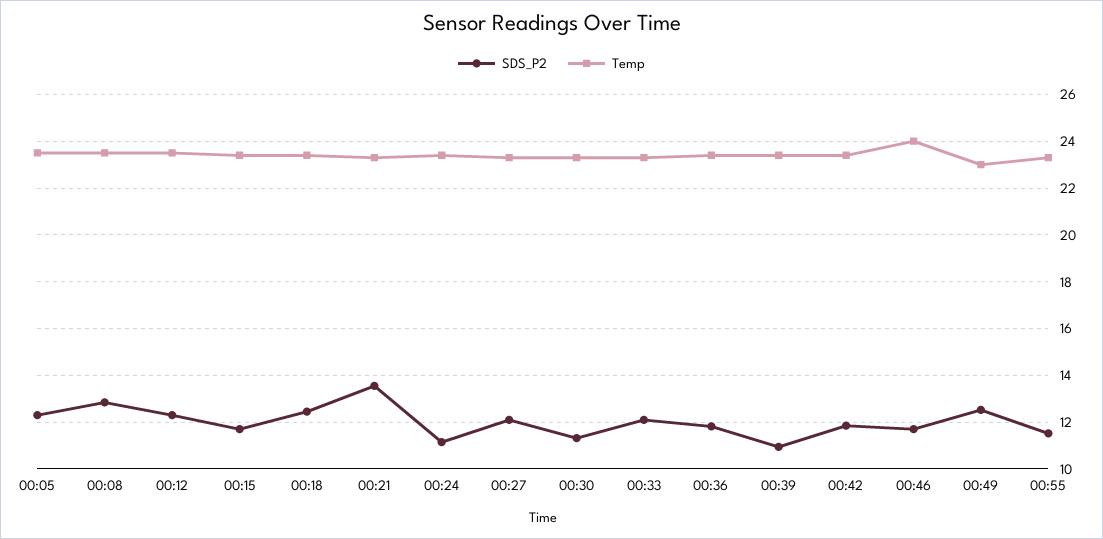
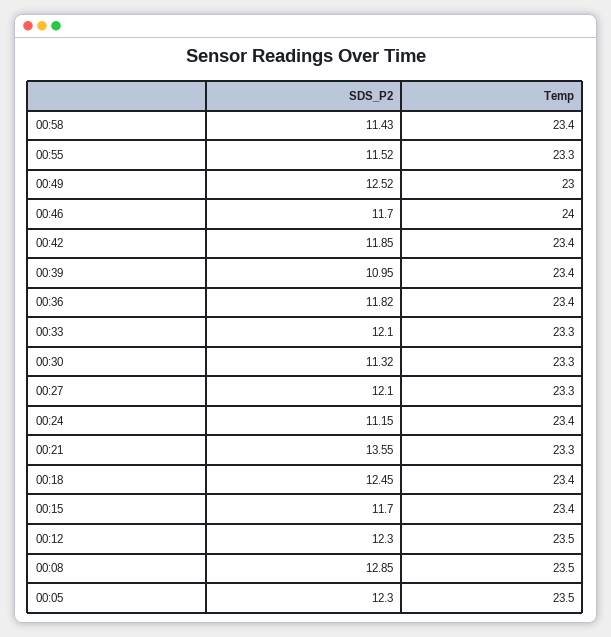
SDS_P2, 00:58: none -> 11.43
Temp, 00:58: none -> 23.4

